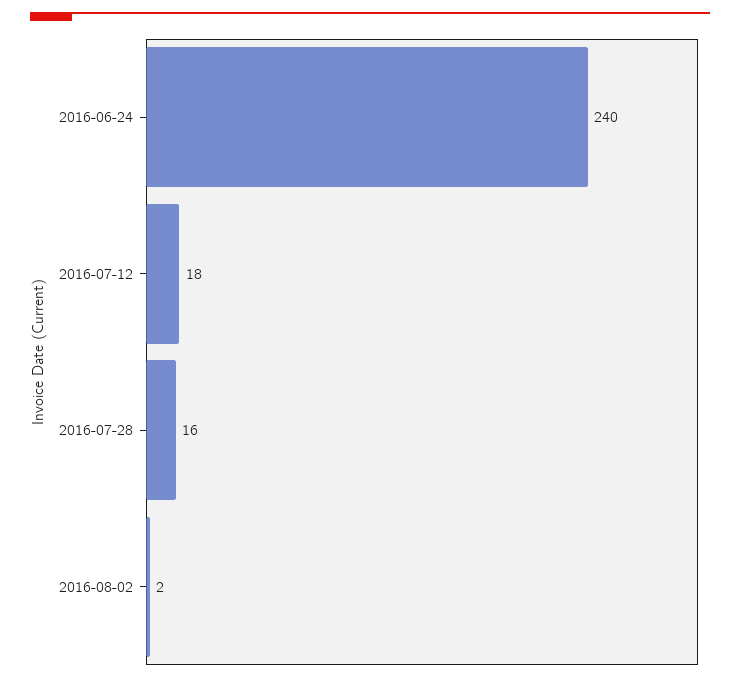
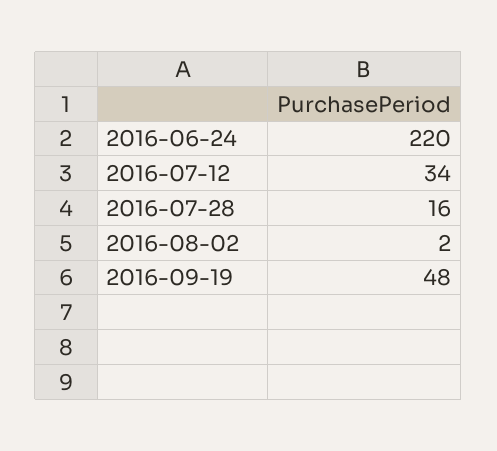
2016-06-24: 240 -> 220
2016-07-12: 18 -> 34
2016-09-19: none -> 48

